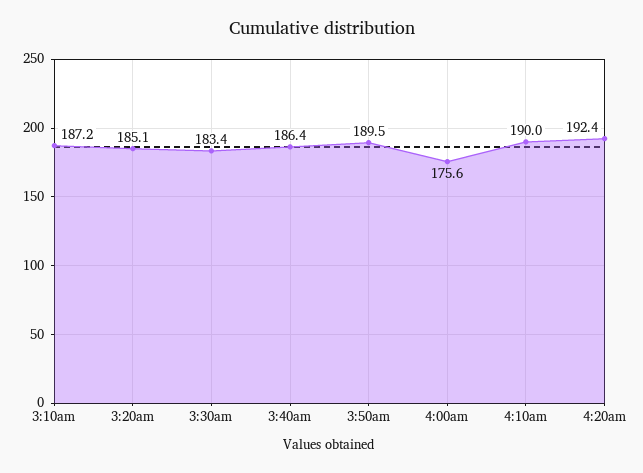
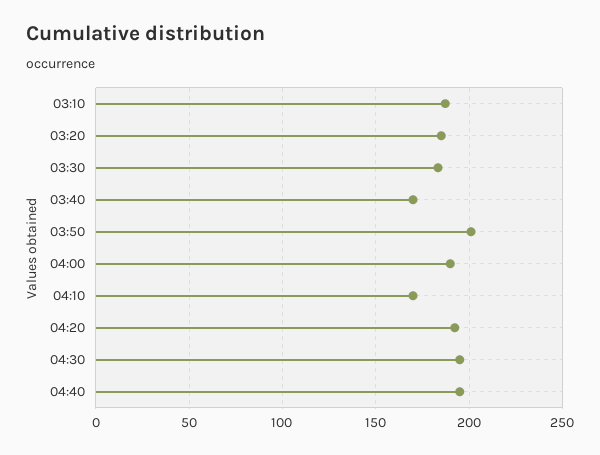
3:40am: 186.4 -> 170
3:50am: 189.5 -> 200
4:00am: 175.6 -> 190
4:10am: 190 -> 170
04:30: none -> 195
04:40: none -> 195

